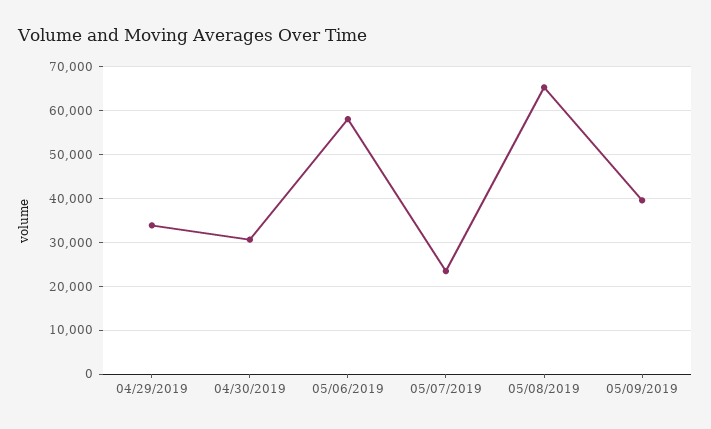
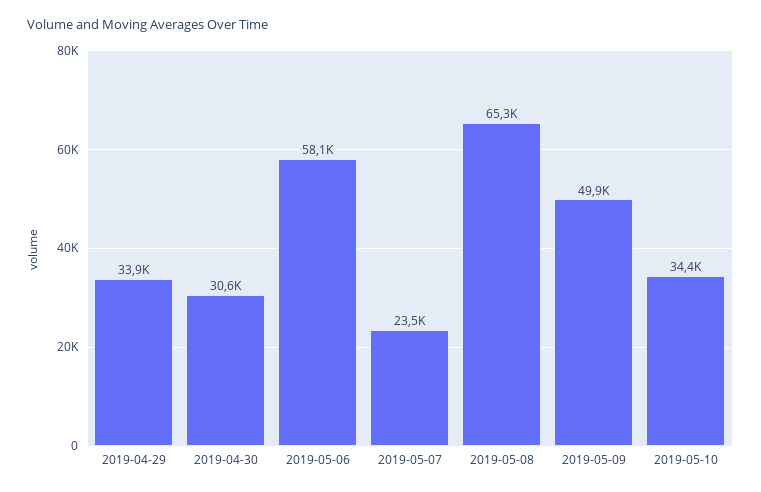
05/09/2019: 40000 -> 49900
2019-05-10: none -> 34400

